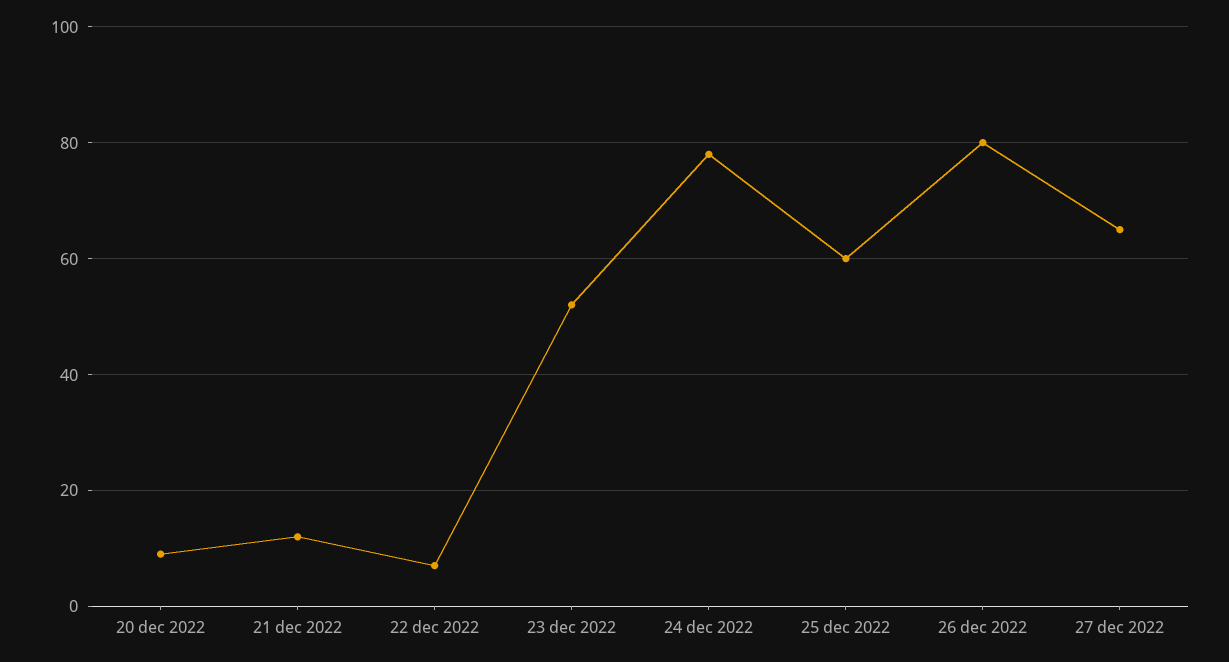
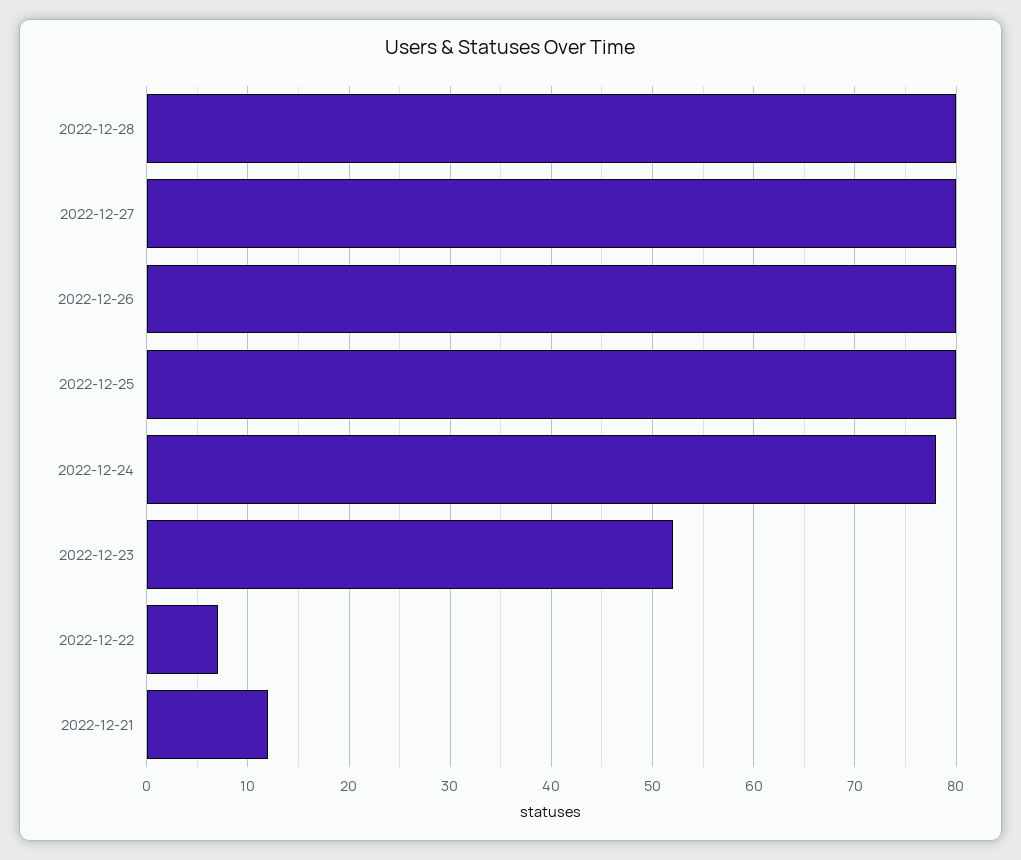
20 dec 2022: 10 -> none
25 dec 2022: 60 -> 80
27 dec 2022: 65 -> 80
2022-12-28: none -> 80

